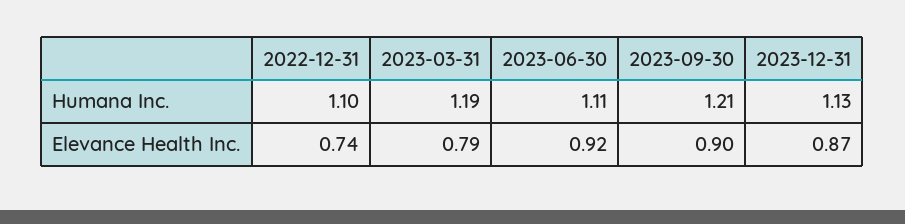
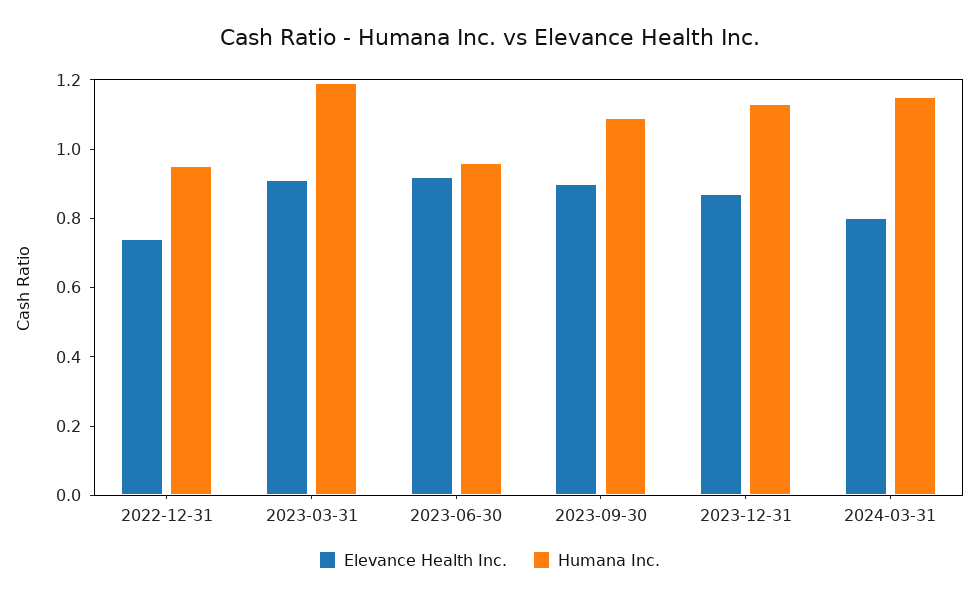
Humana Inc., 2022-12-31: 1.1 -> 0.95
Humana Inc., 2023-06-30: 1.11 -> 0.95
Humana Inc., 2023-09-30: 1.21 -> 1.1
Elevance Health Inc., 2023-03-31: 0.79 -> 0.9
Elevance Health Inc., 2024-03-31: none -> 0.8
Humana Inc., 2024-03-31: none -> 1.15

